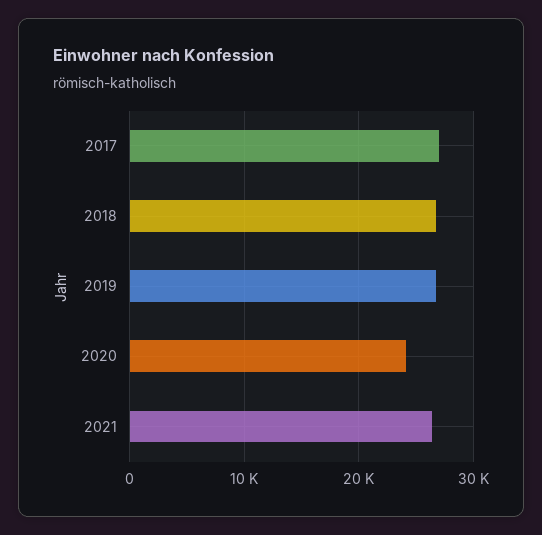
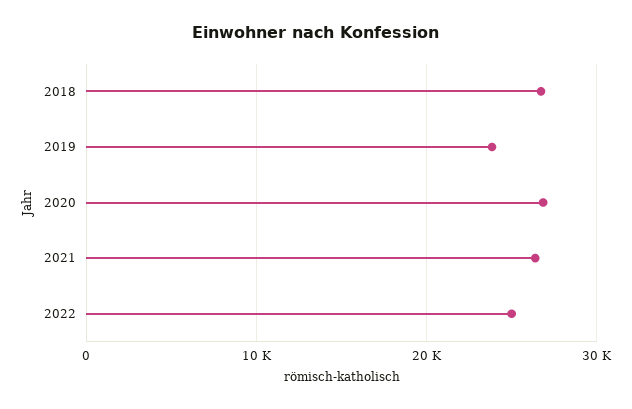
2017: 27000 -> none
2019: 27000 -> 24000
2020: 24000 -> 27000
2022: none -> 25000

